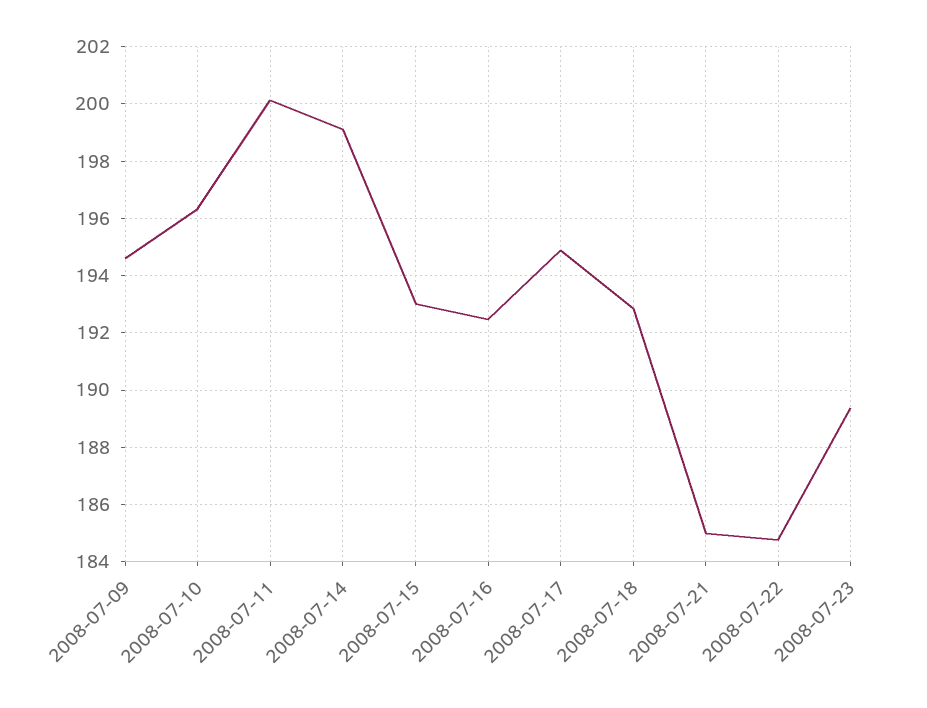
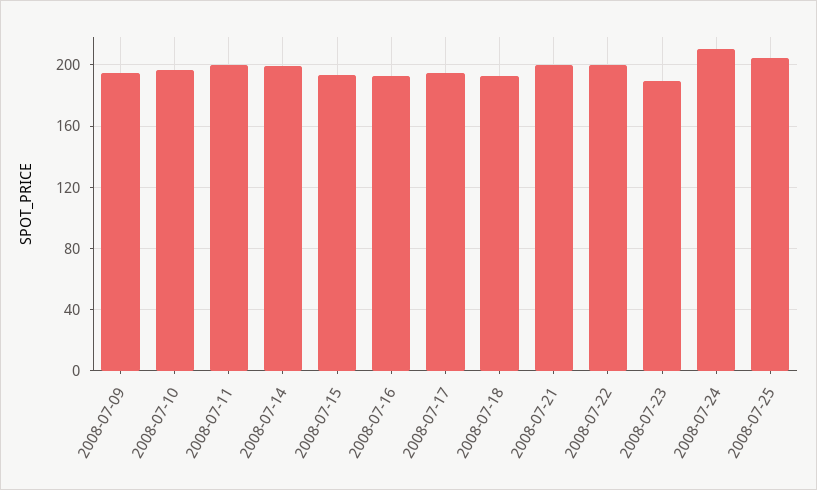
2008-07-21: 185 -> 200
2008-07-22: 184.75 -> 200
2008-07-24: none -> 210
2008-07-25: none -> 205

